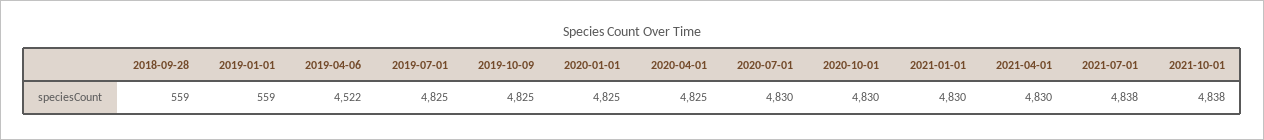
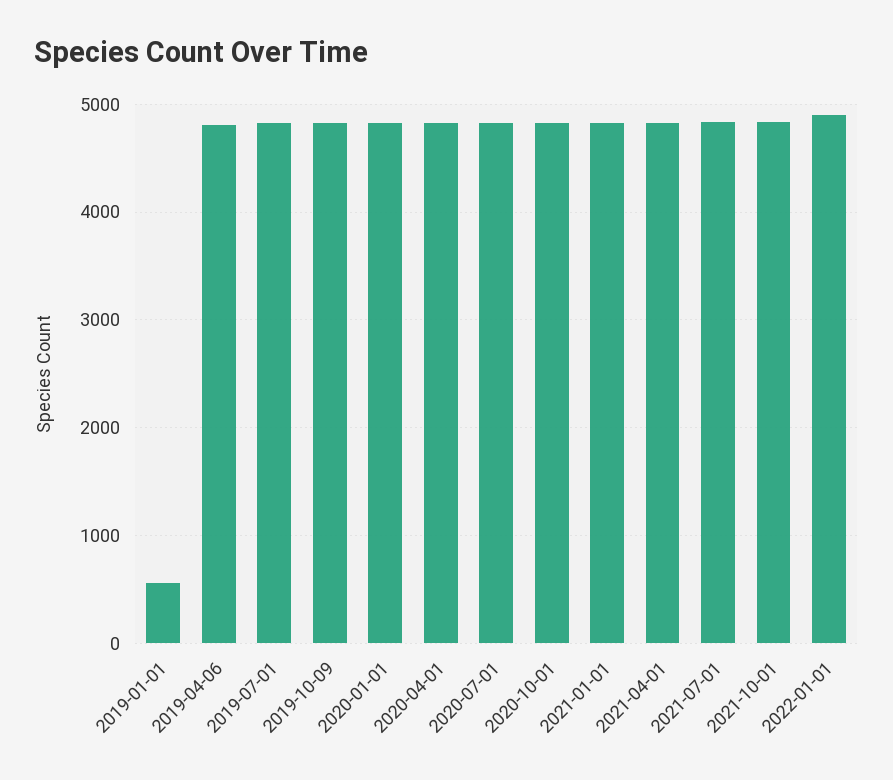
2018-09-28: 559 -> none
2019-04-06: 4522 -> 4800
2022-01-01: none -> 4900

